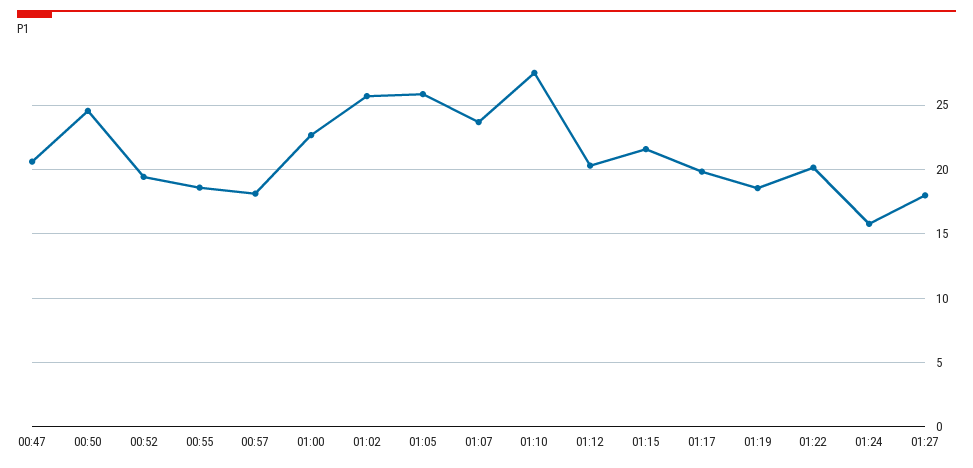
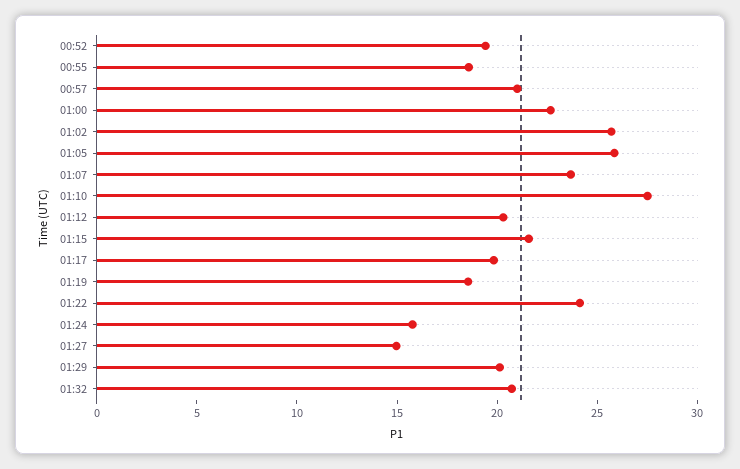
00:47: 20.5 -> none
00:50: 24.5 -> none
00:57: 18 -> 21
01:22: 20 -> 24
01:27: 18 -> 15
01:29: none -> 20
01:32: none -> 21

